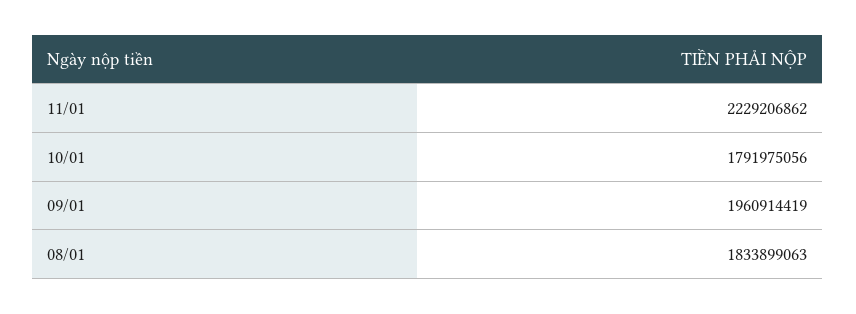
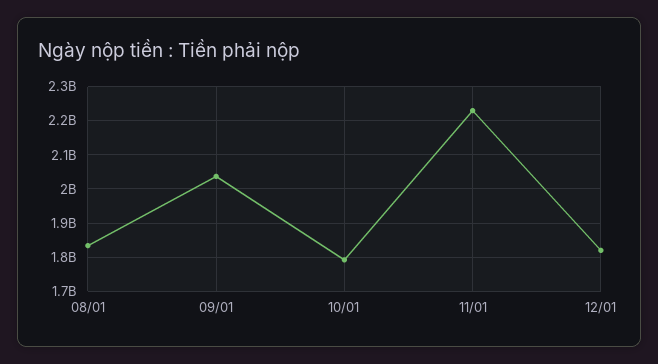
09/01: 1960914419 -> 2040000000
12/01: none -> 1820000000

